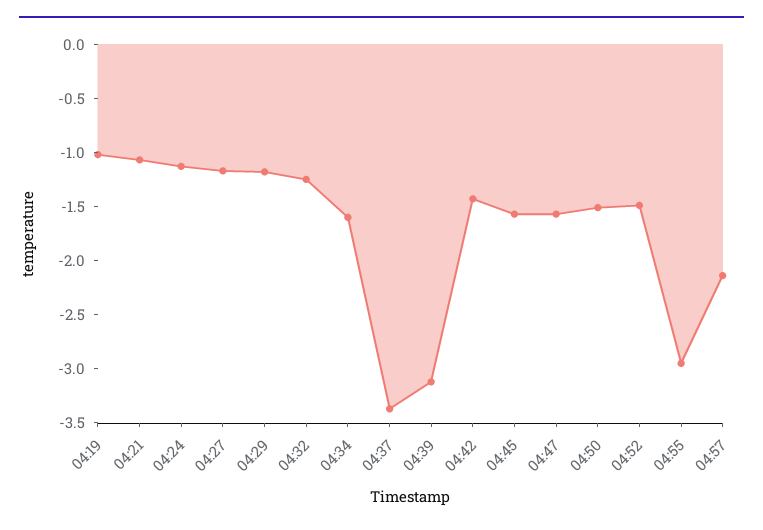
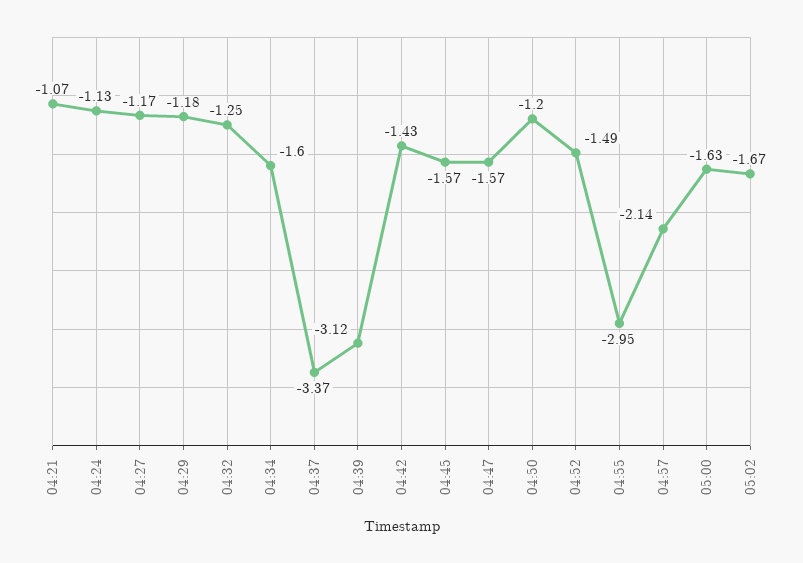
04:19: -1 -> none
04:50: -1.5 -> -1.2
05:00: none -> -1.63
05:02: none -> -1.67

